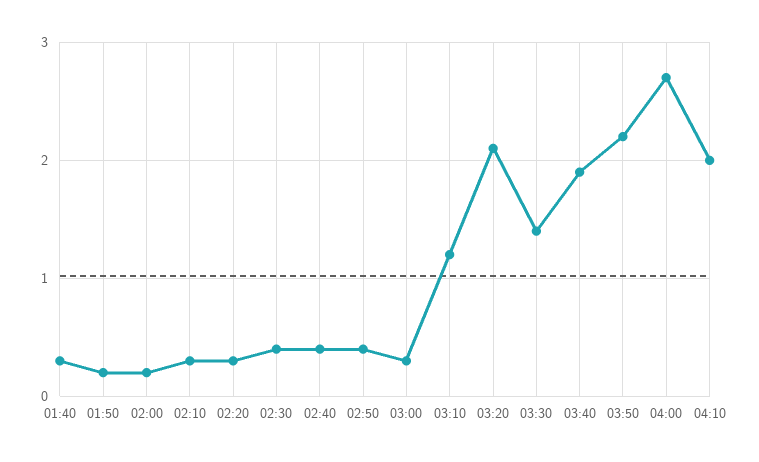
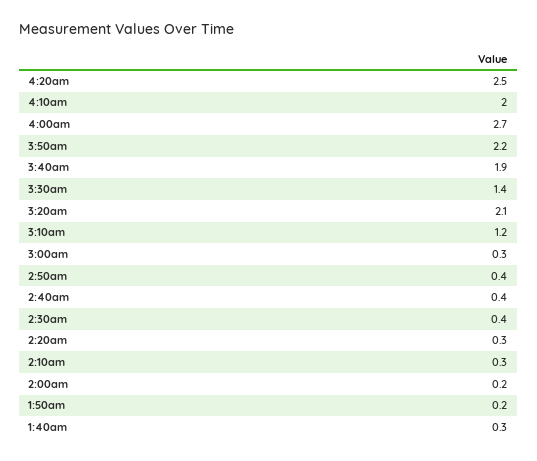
4:20am: none -> 2.5

